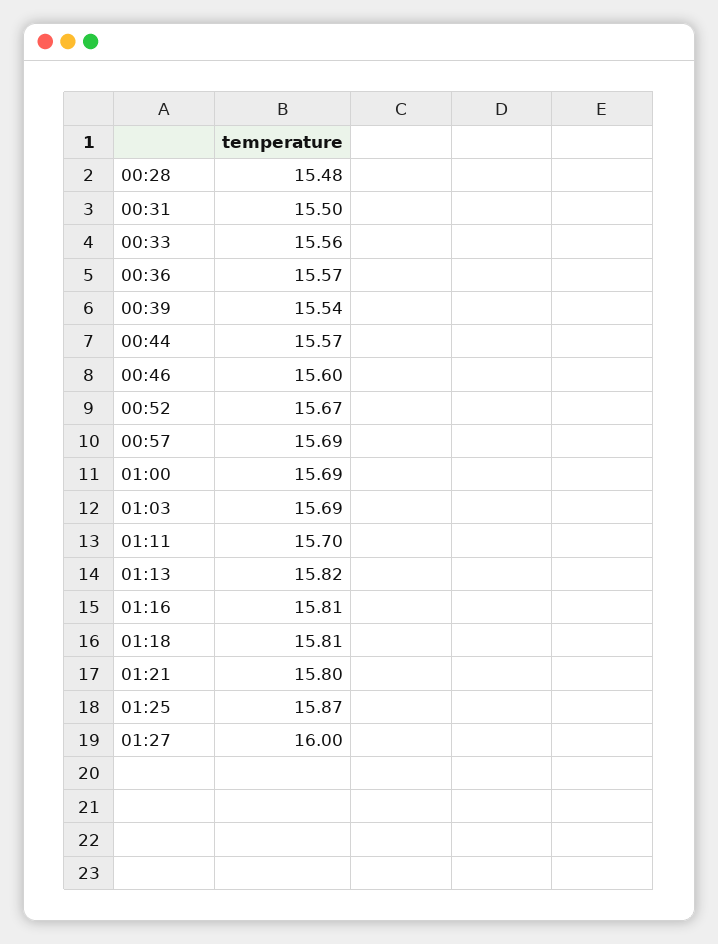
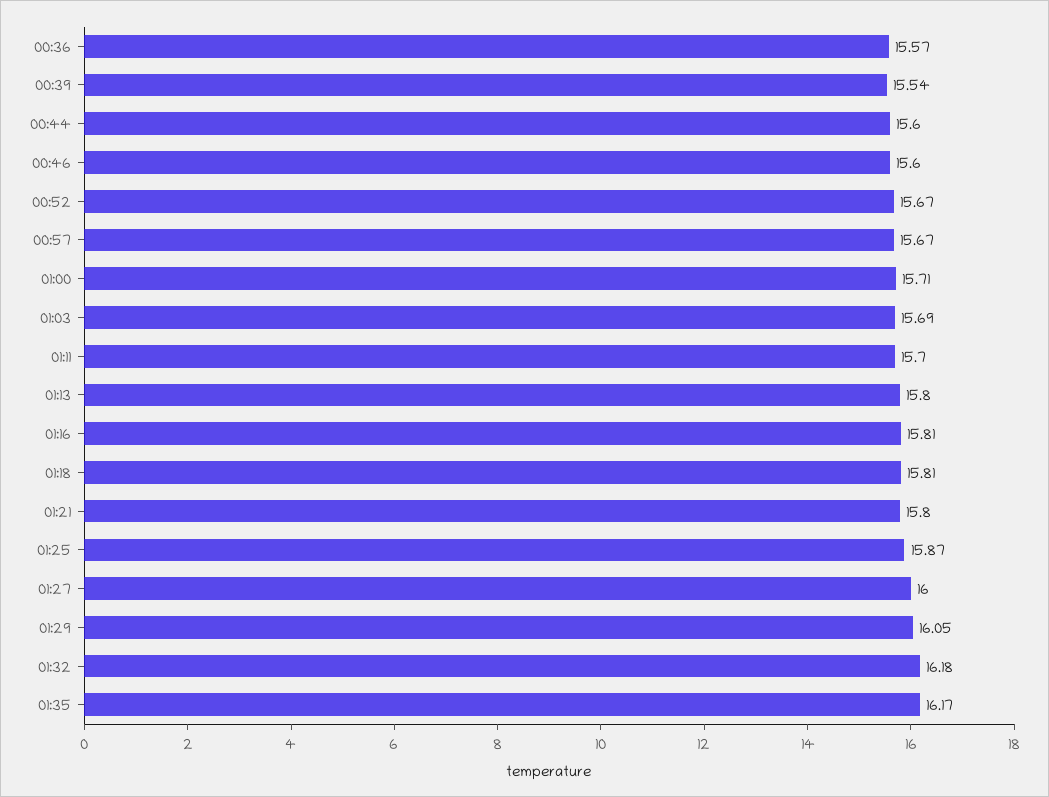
00:28: 15.48 -> none
00:31: 15.5 -> none
00:33: 15.56 -> none
00:44: 15.57 -> 15.6
00:57: 15.69 -> 15.67
01:00: 15.69 -> 15.71
01:13: 15.82 -> 15.8
01:29: none -> 16.05
01:32: none -> 16.18
01:35: none -> 16.17

